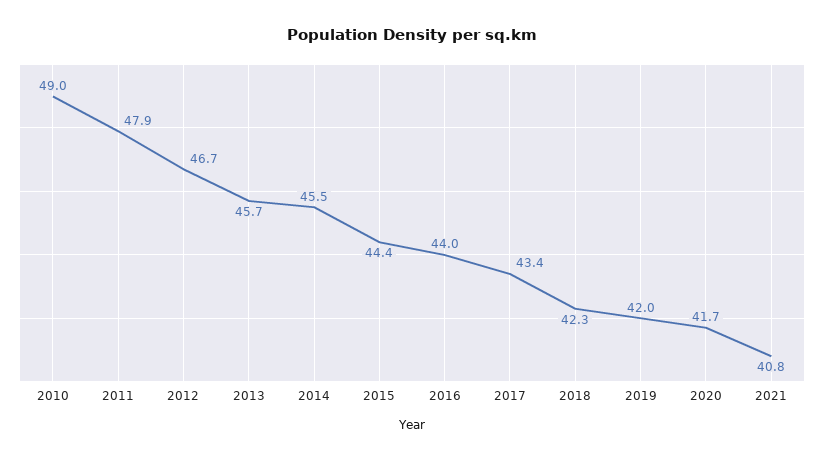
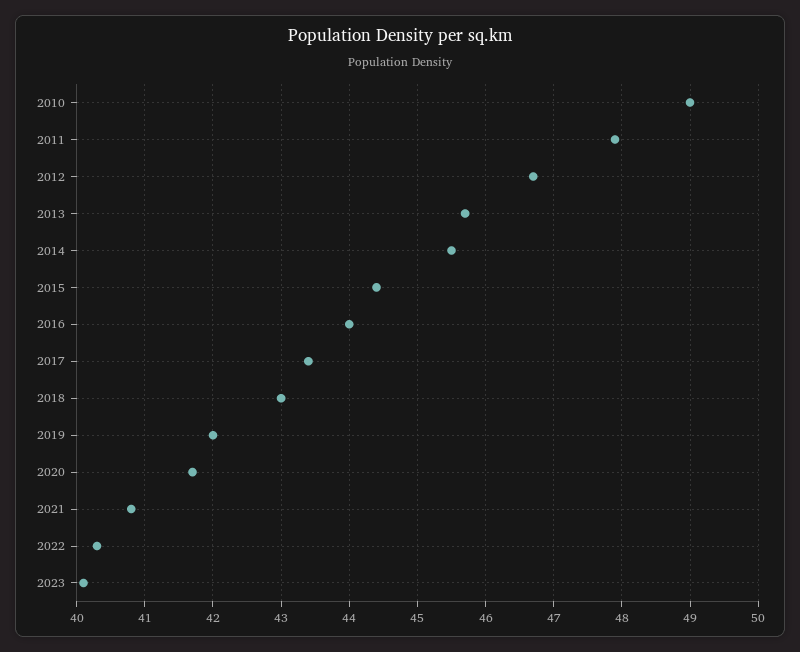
2018: 42.3 -> 43
2022: none -> 40.3
2023: none -> 40.1

